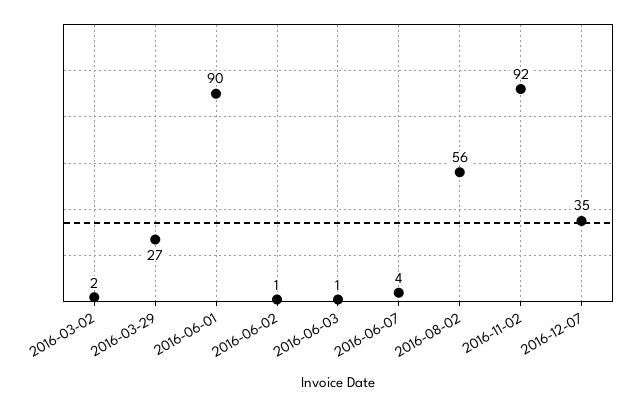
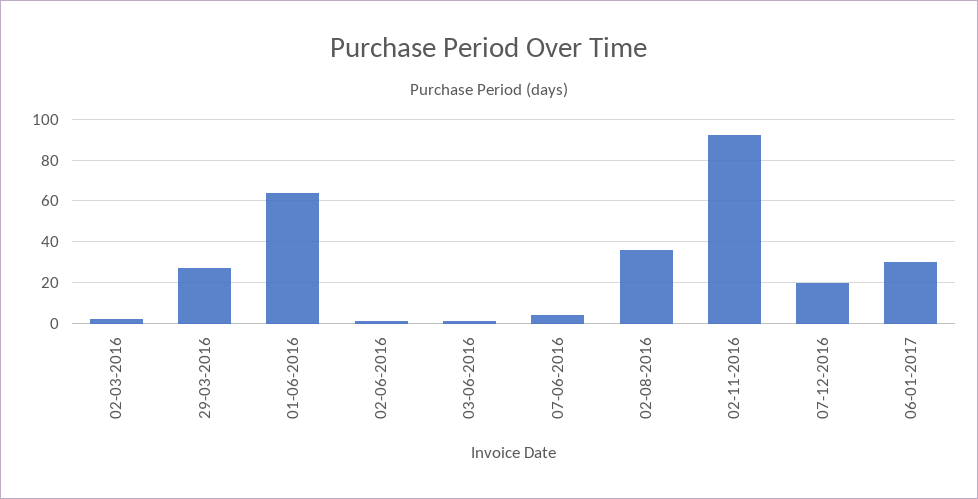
2016-06-01: 90 -> 65
2016-08-02: 56 -> 35
2016-12-07: 35 -> 20
06-01-2017: none -> 30

